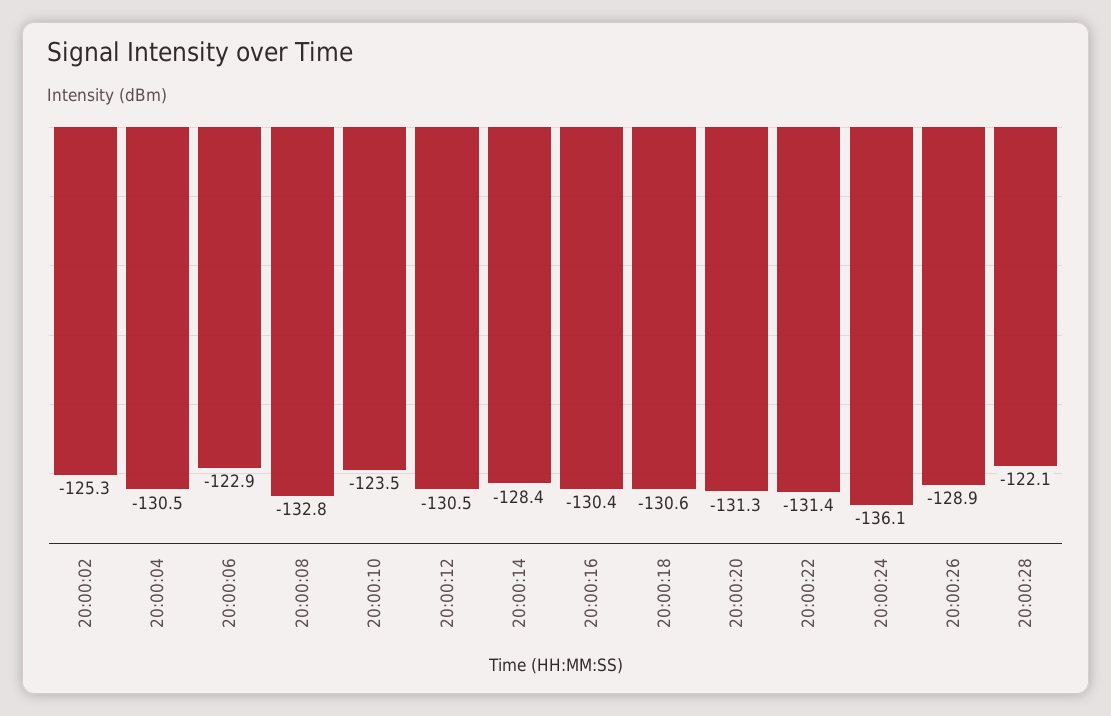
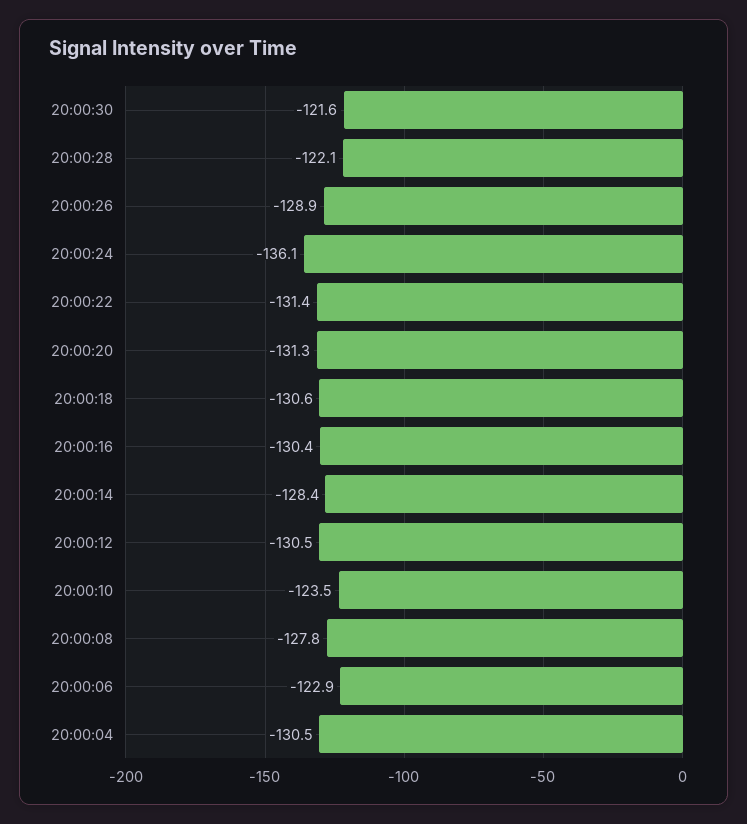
20:00:02: -125.3 -> none
20:00:08: -132.8 -> -127.8
20:00:30: none -> -121.6

